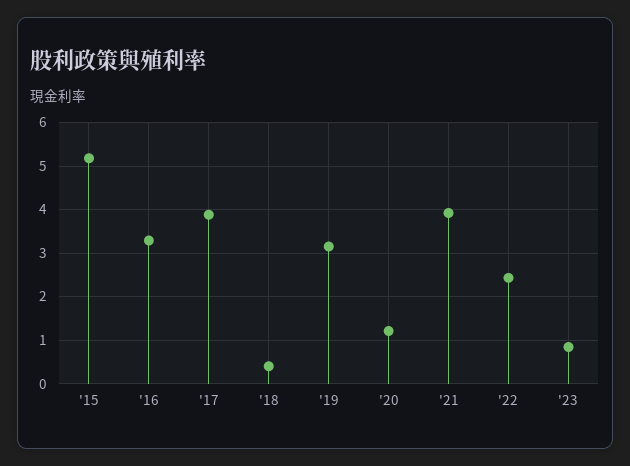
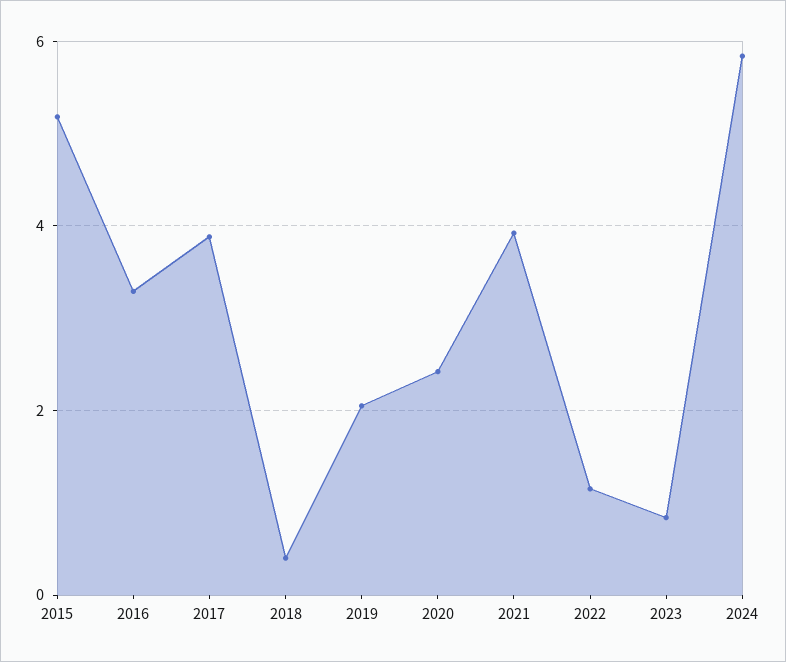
'19: 3.2 -> 2
'20: 1.2 -> 2.4
'22: 2.4 -> 1.2
2024: none -> 5.8

